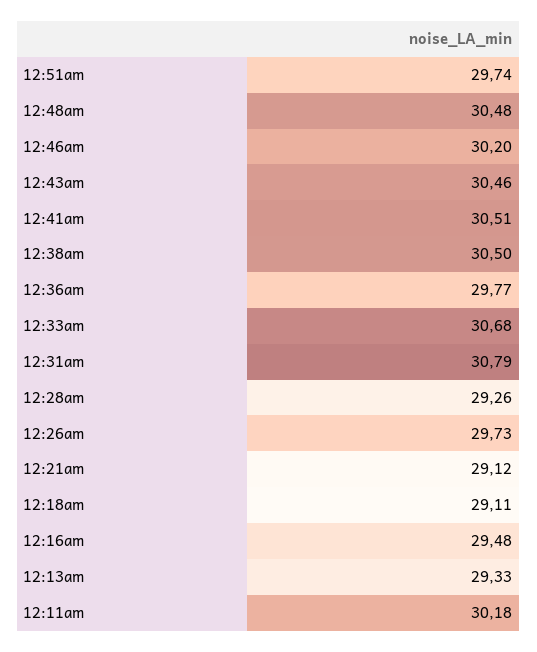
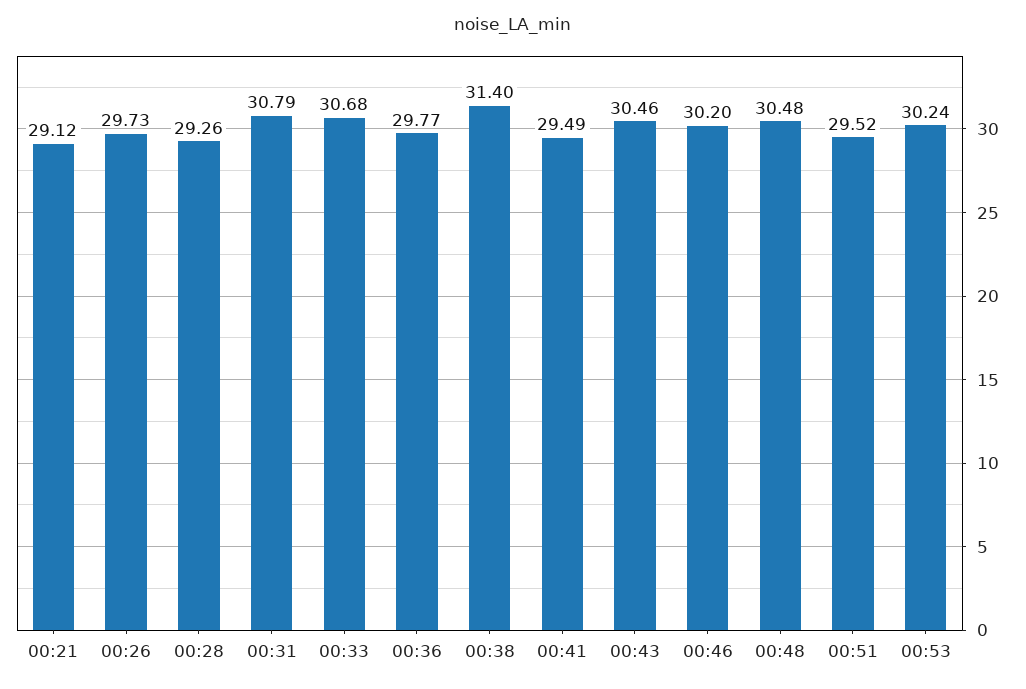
12:51am: 29.74 -> 29.52
12:41am: 30.51 -> 29.49
12:38am: 30.5 -> 31.4
12:18am: 29.11 -> none
12:16am: 29.48 -> none
12:13am: 29.33 -> none
12:11am: 30.18 -> none
00:53: none -> 30.24

